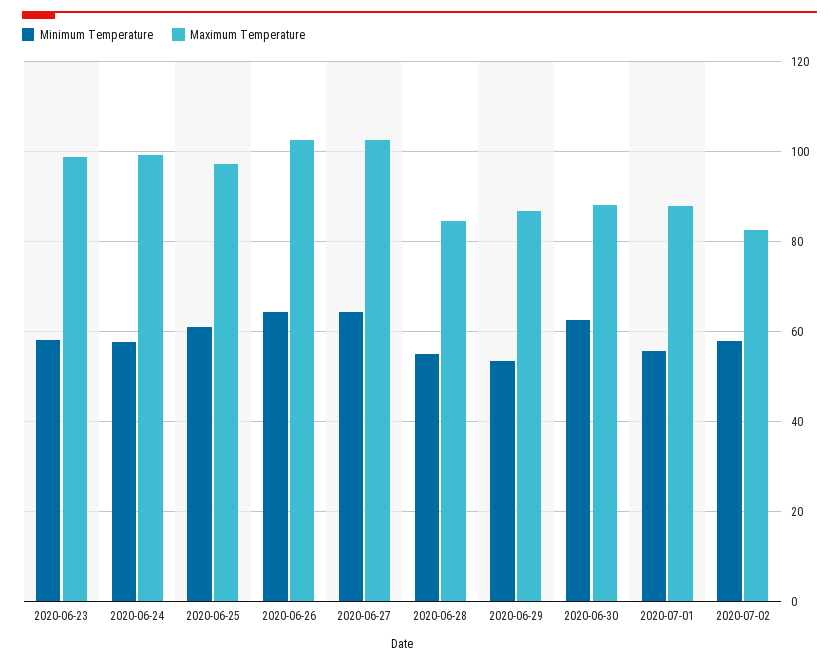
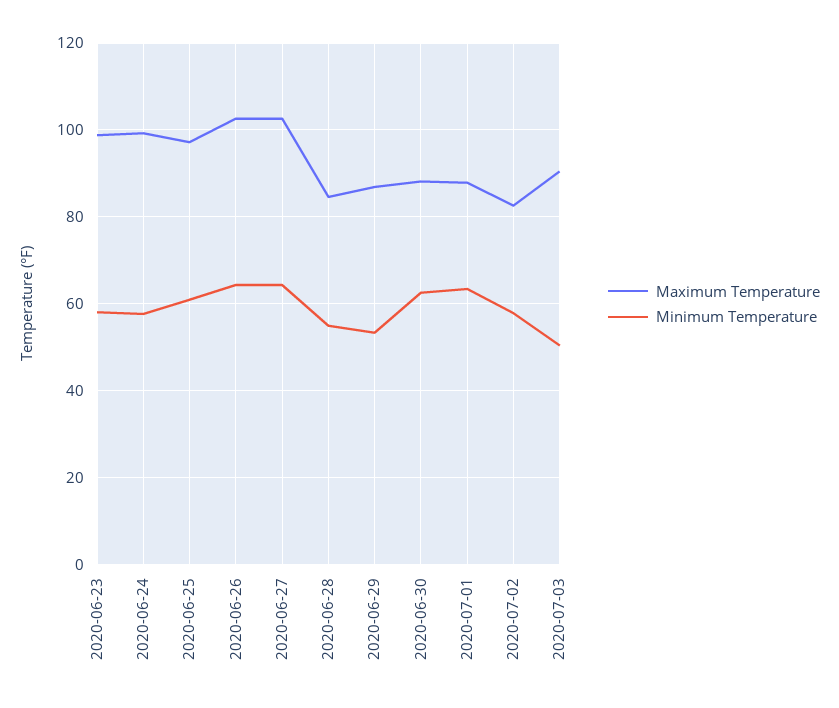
Minimum Temperature, 2020-07-01: 56 -> 64
Maximum Temperature, 2020-07-03: none -> 90
Minimum Temperature, 2020-07-03: none -> 50

